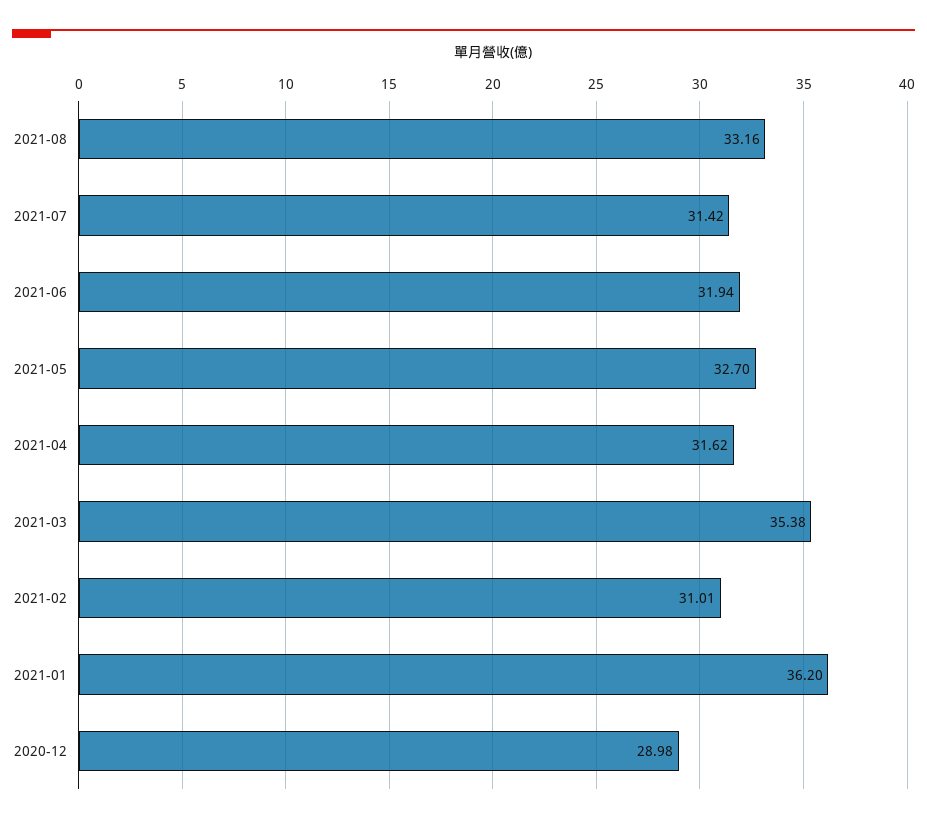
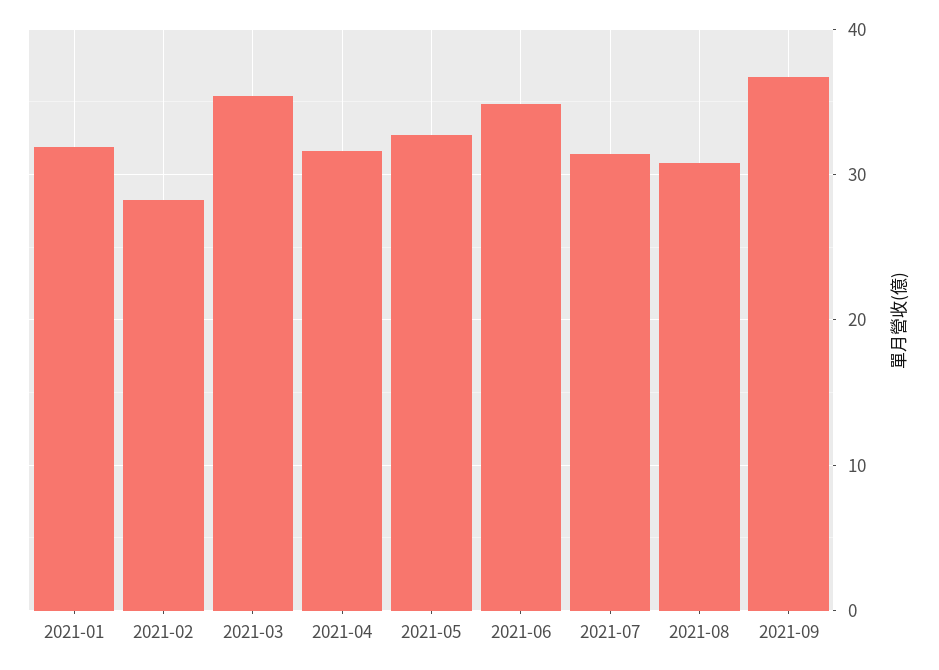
2021-08: 33.16 -> 31
2021-06: 31.94 -> 35
2021-02: 31.01 -> 28
2021-01: 36.2 -> 32
2020-12: 28.98 -> none
2021-09: none -> 37

